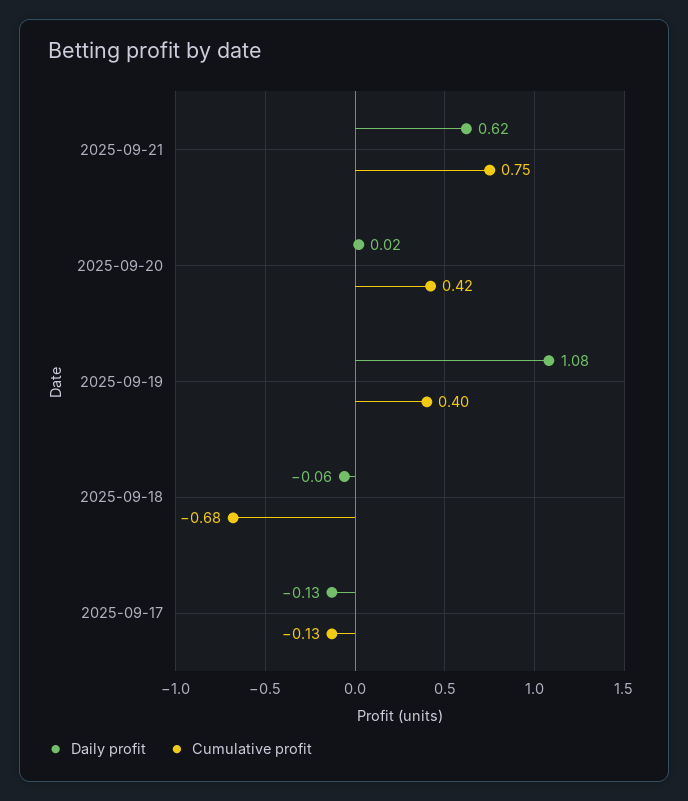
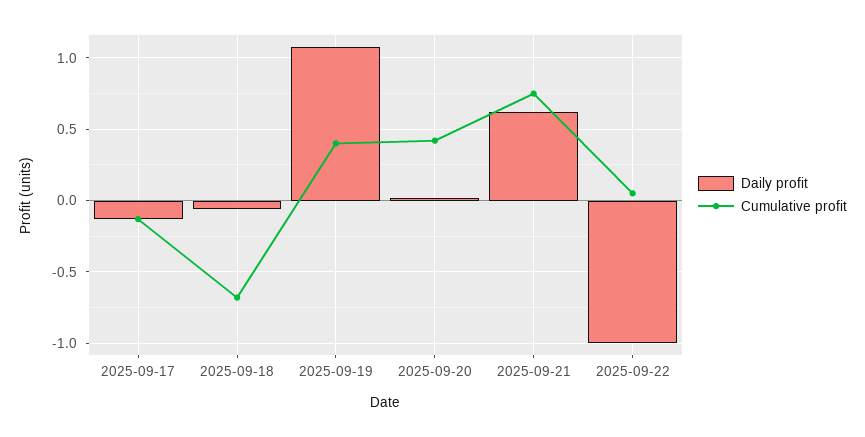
Daily profit, 2025-09-22: none -> -1
Cumulative profit, 2025-09-22: none -> 0.05

